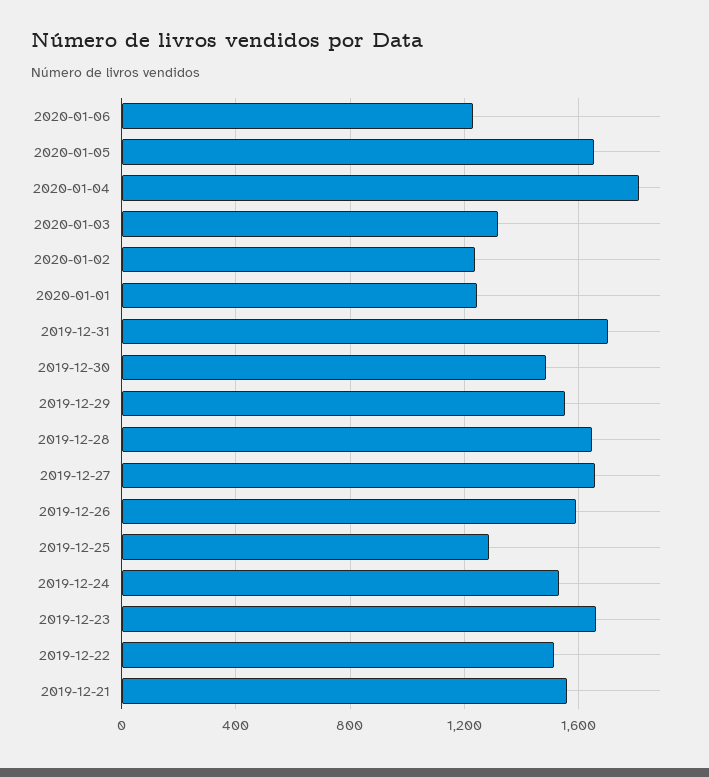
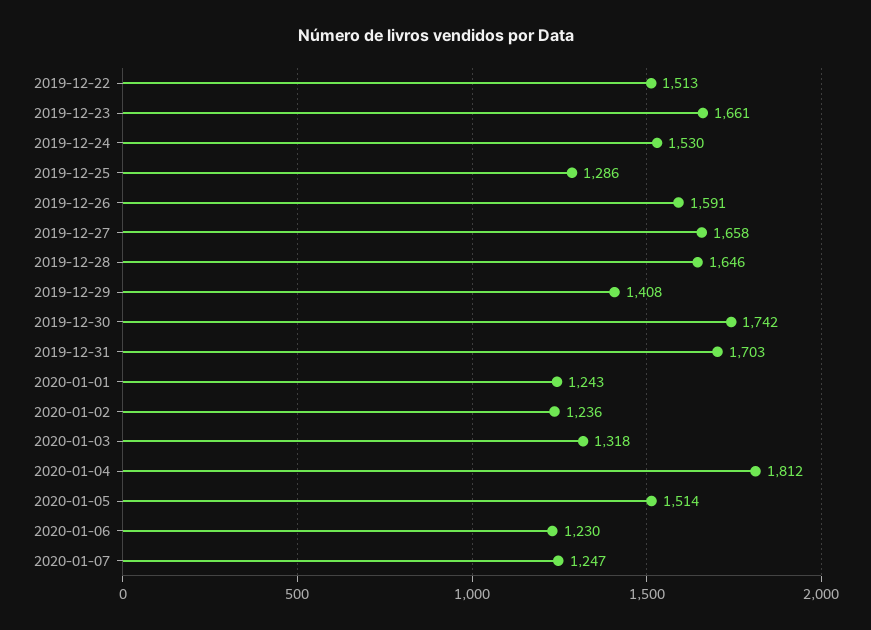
2020-01-05: 1650 -> 1514
2019-12-30: 1500 -> 1742
2019-12-29: 1550 -> 1408
2019-12-21: 1550 -> none
2020-01-07: none -> 1247

